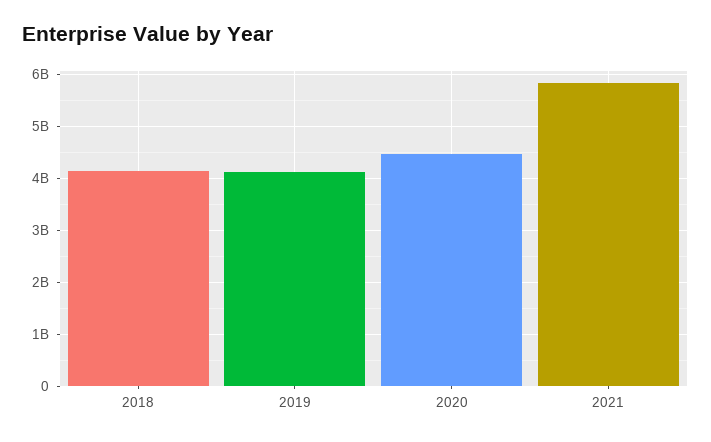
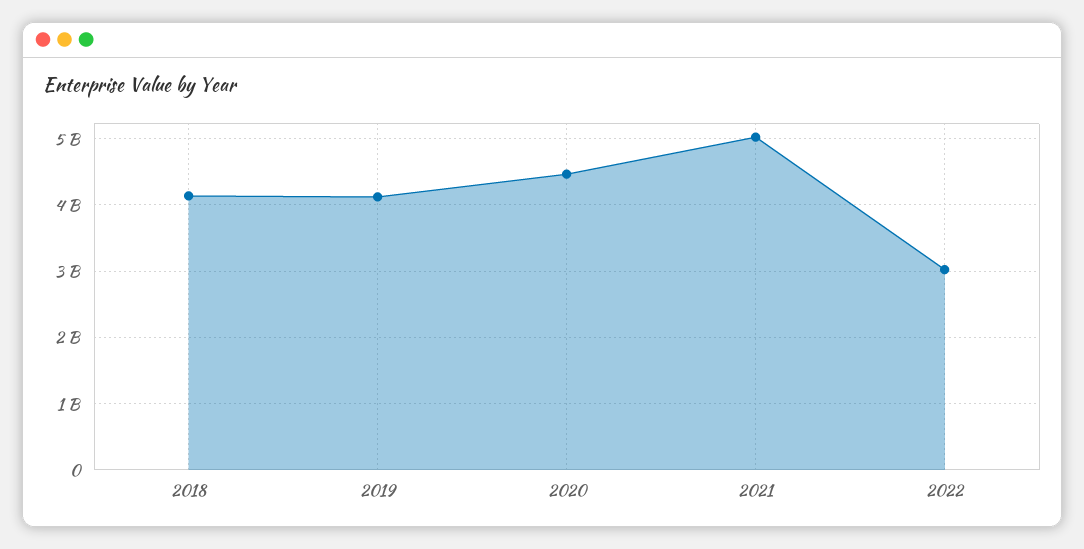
2021: 5800000000 -> 5000000000
2022: none -> 3000000000

